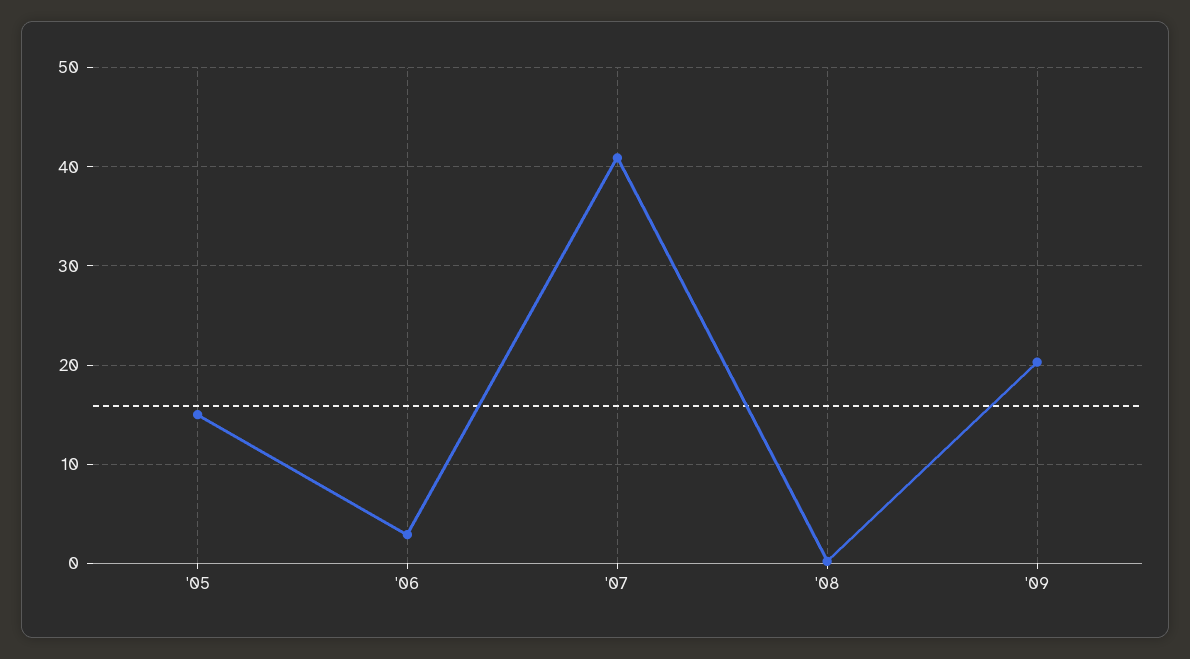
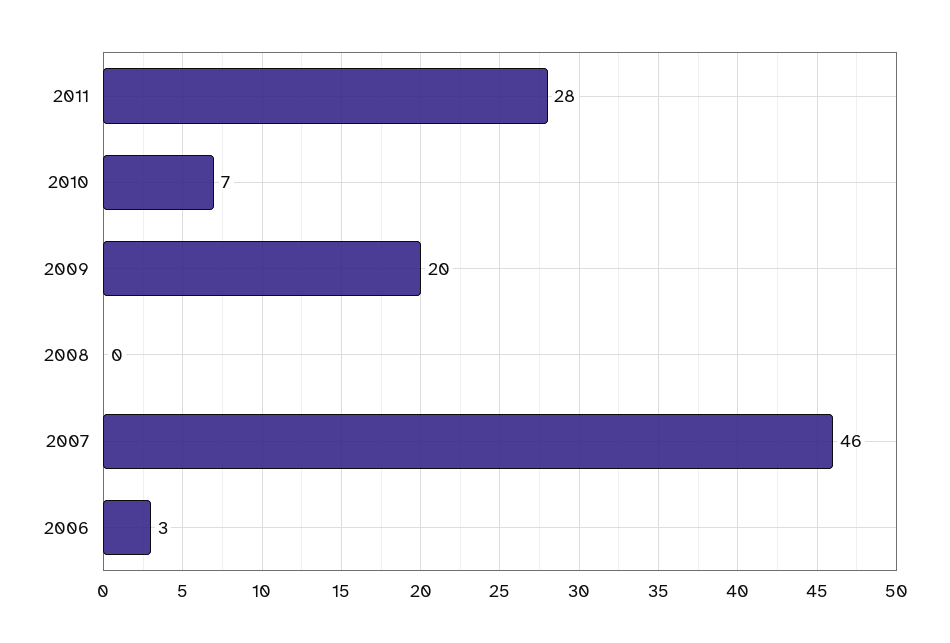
'05: 15 -> none
'07: 41 -> 46
2011: none -> 28
2010: none -> 7

